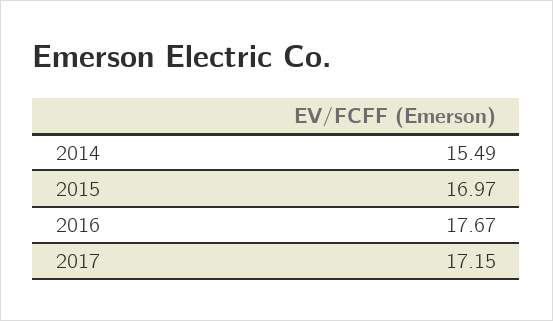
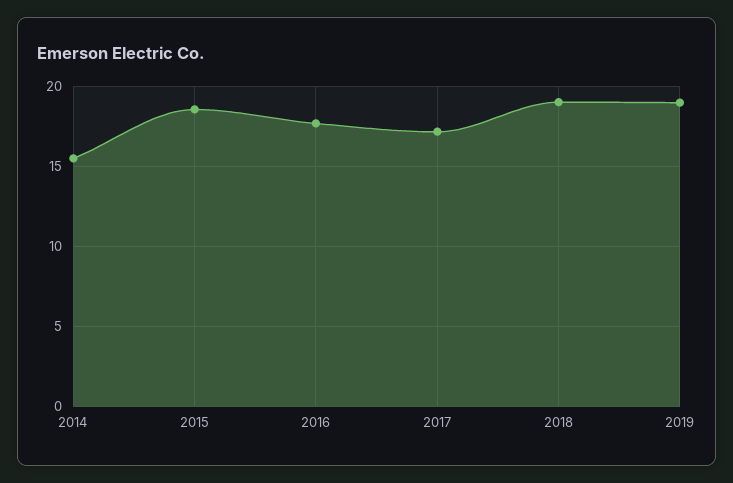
2015: 16.97 -> 18.5
2018: none -> 19
2019: none -> 19

